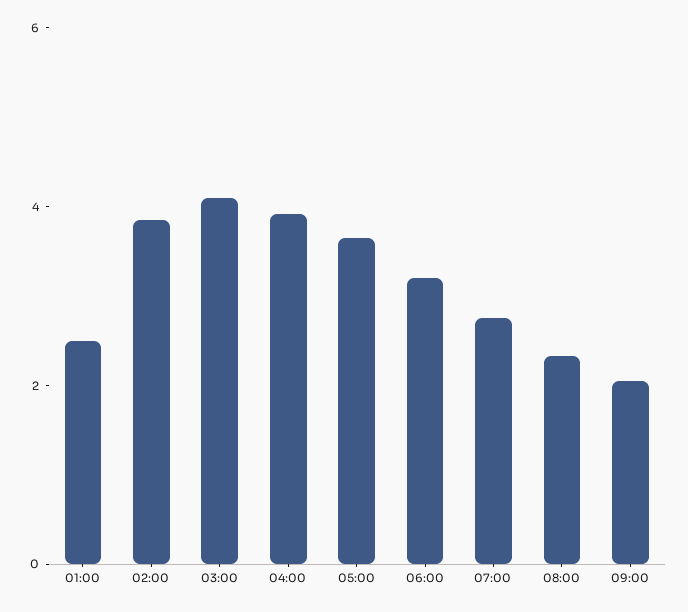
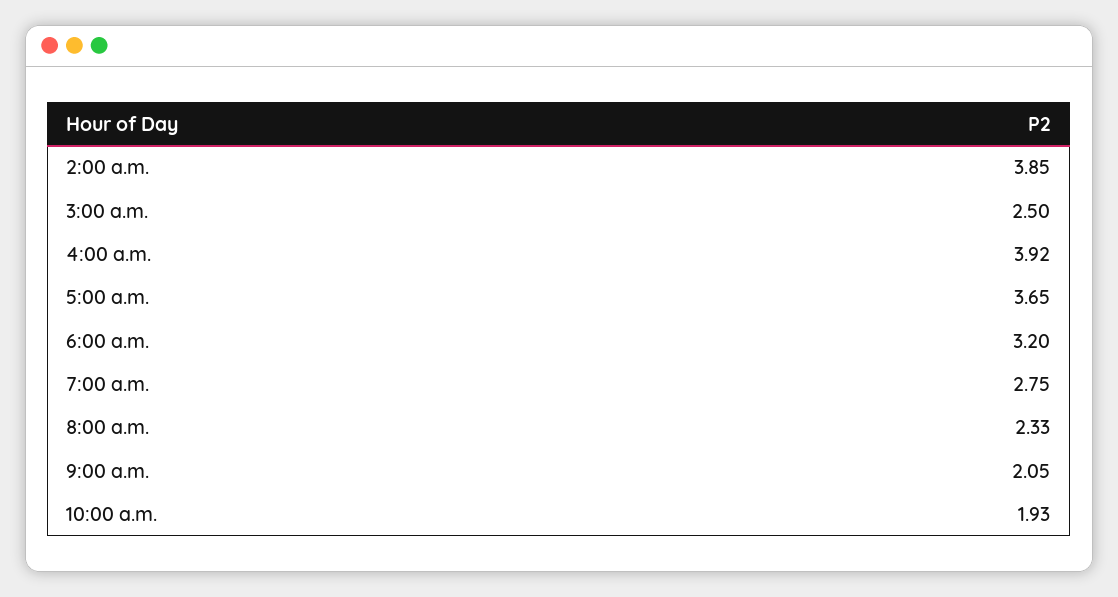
01:00: 2.5 -> none
03:00: 4 -> 2.5
10:00 a.m.: none -> 1.93

